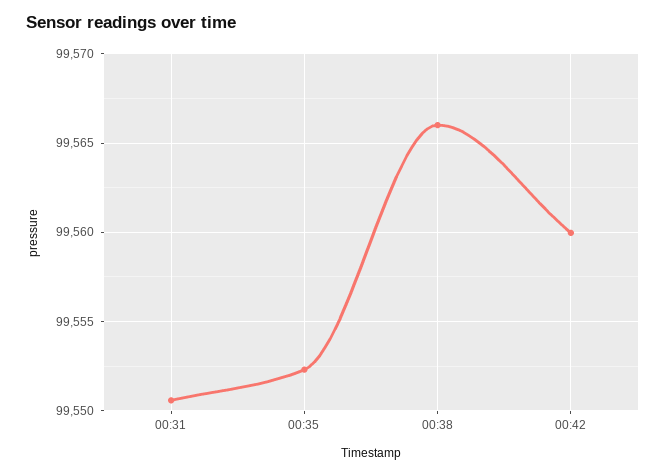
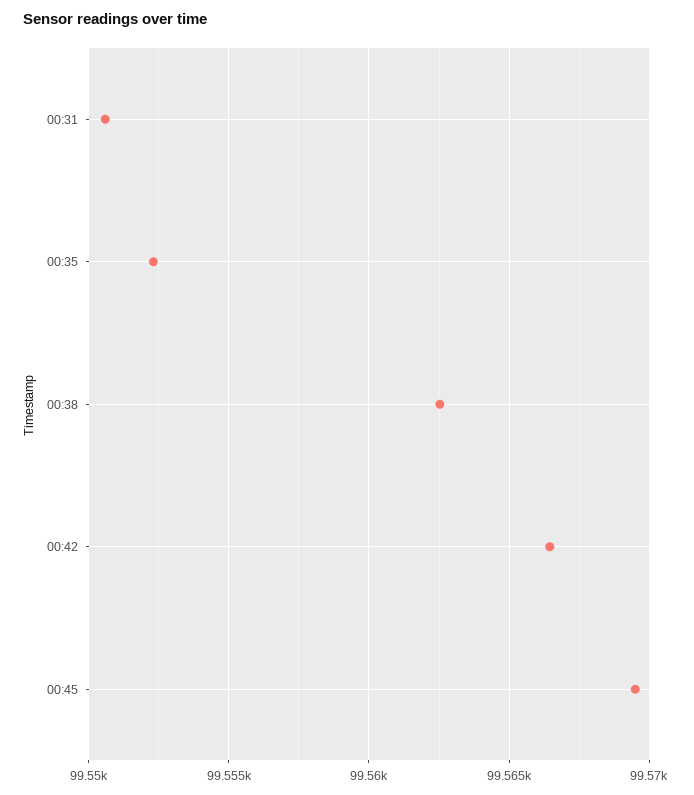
00:38: 99566 -> 99562.5
00:42: 99560 -> 99566.5
00:45: none -> 99569.5

